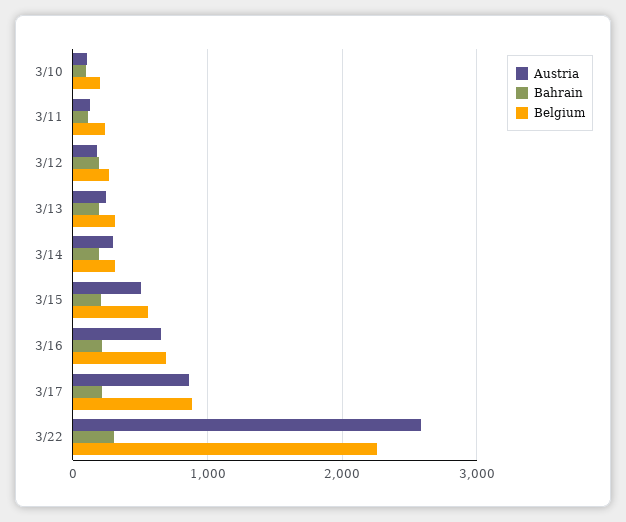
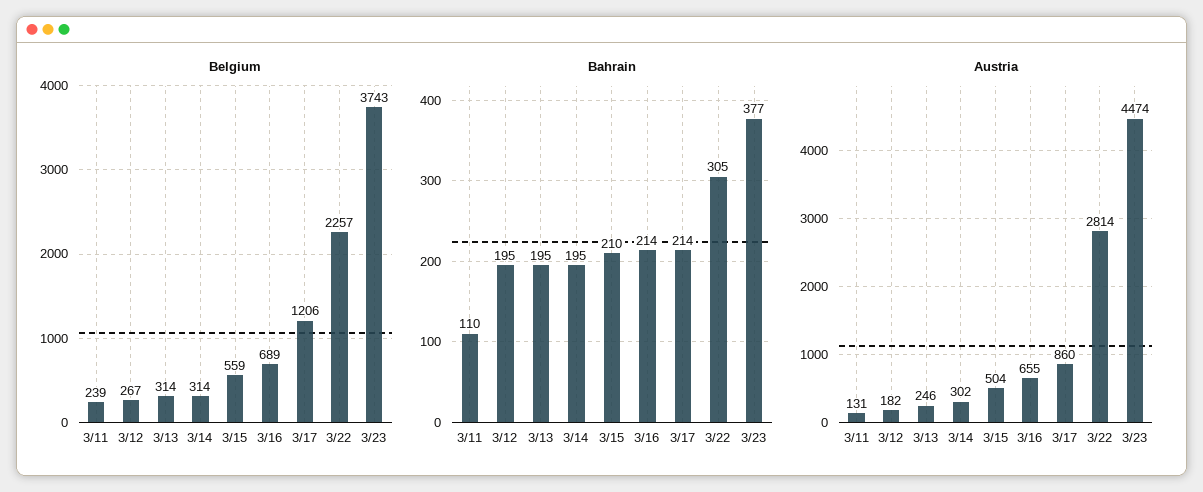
Austria, 3/10: 100 -> none
Bahrain, 3/10: 100 -> none
Belgium, 3/10: 200 -> none
Belgium, 3/17: 900 -> 1206
Austria, 3/22: 2600 -> 2814
Belgium, 3/23: none -> 3743
Bahrain, 3/23: none -> 377
Austria, 3/23: none -> 4474

